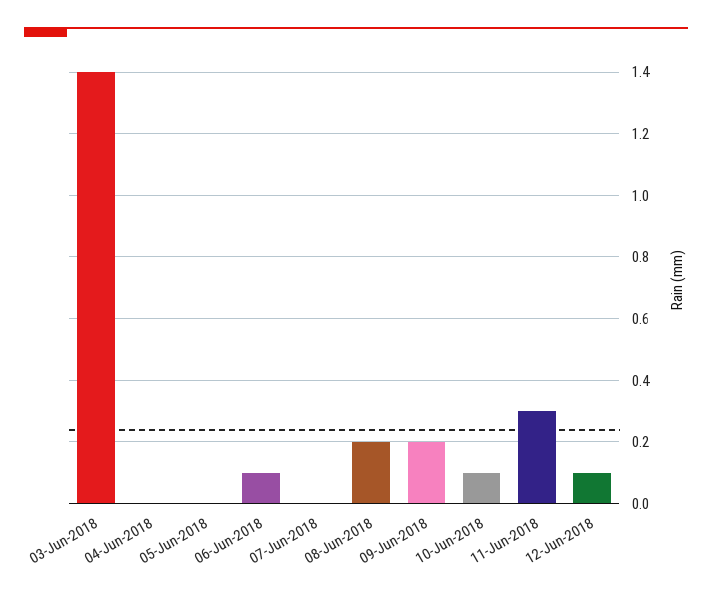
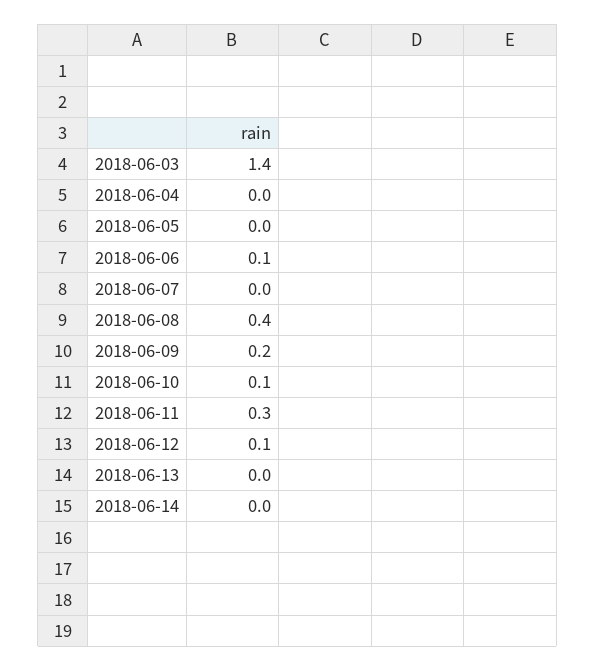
08-Jun-2018: 0.2 -> 0.4
2018-06-13: none -> 0
2018-06-14: none -> 0

